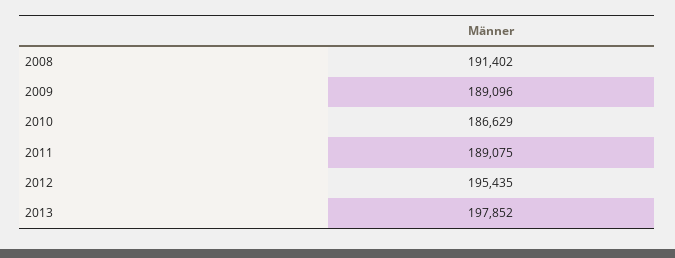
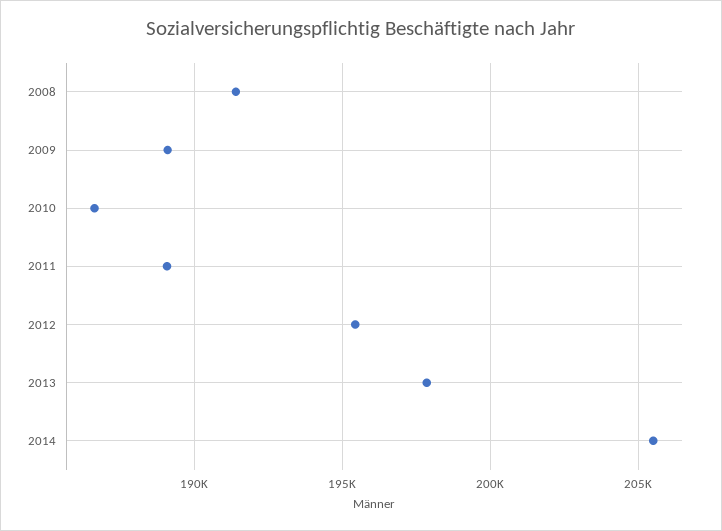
2014: none -> 205500

